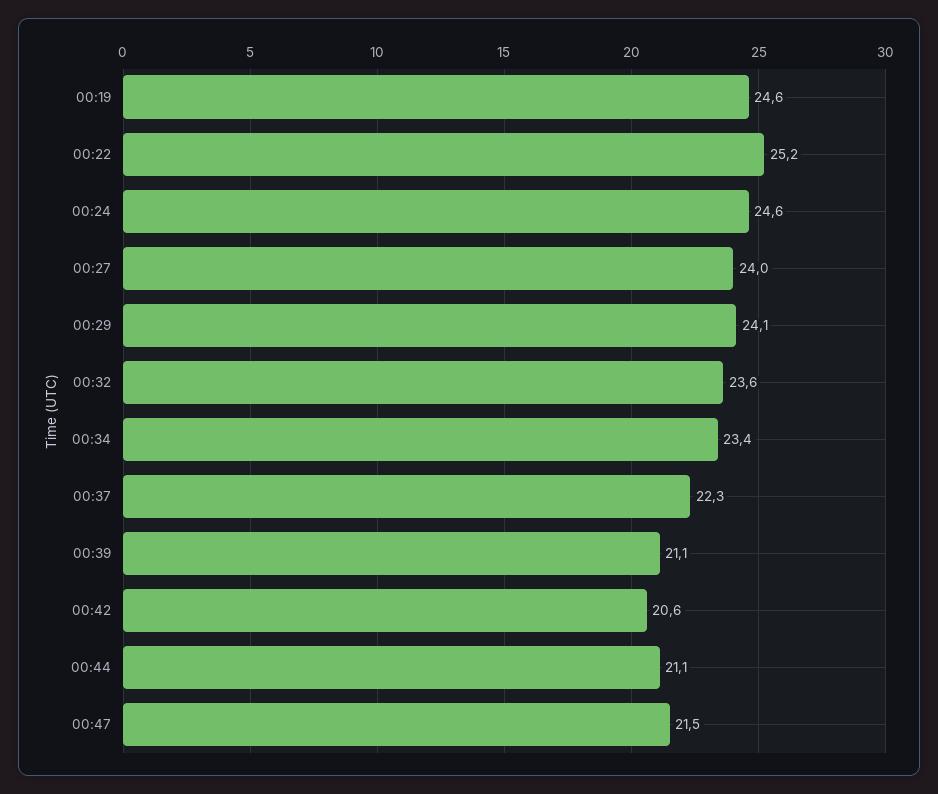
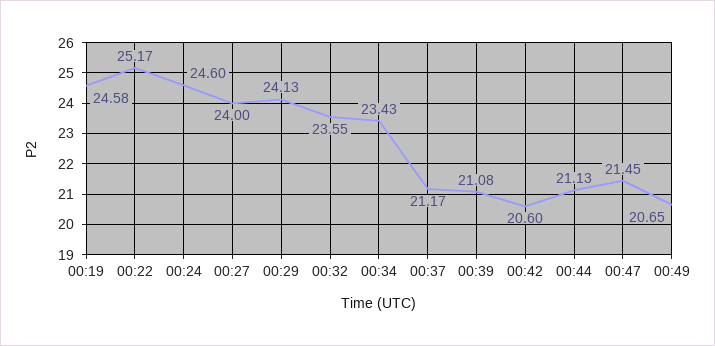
00:37: 22.3 -> 21.17
00:49: none -> 20.65

